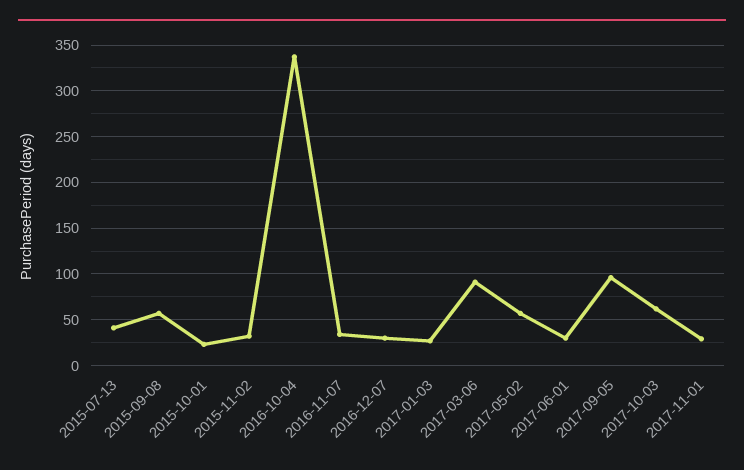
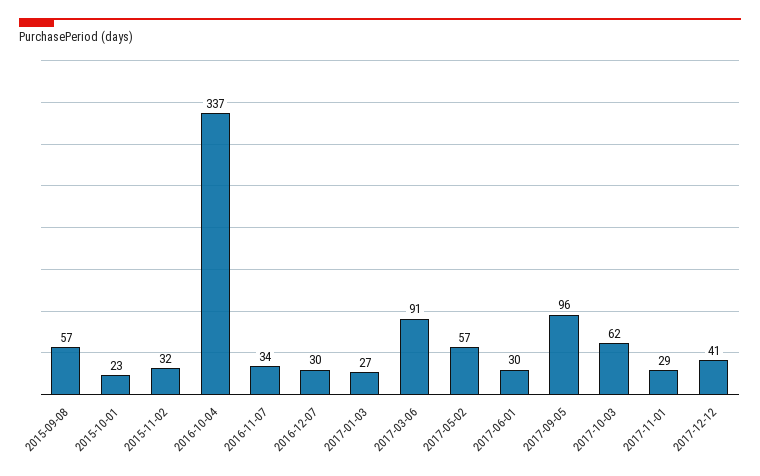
2015-07-13: 40 -> none
2017-12-12: none -> 41

